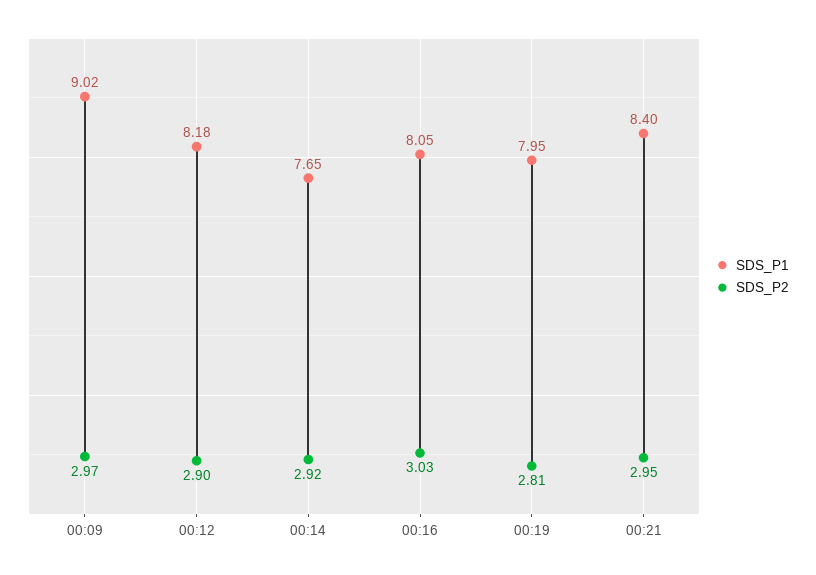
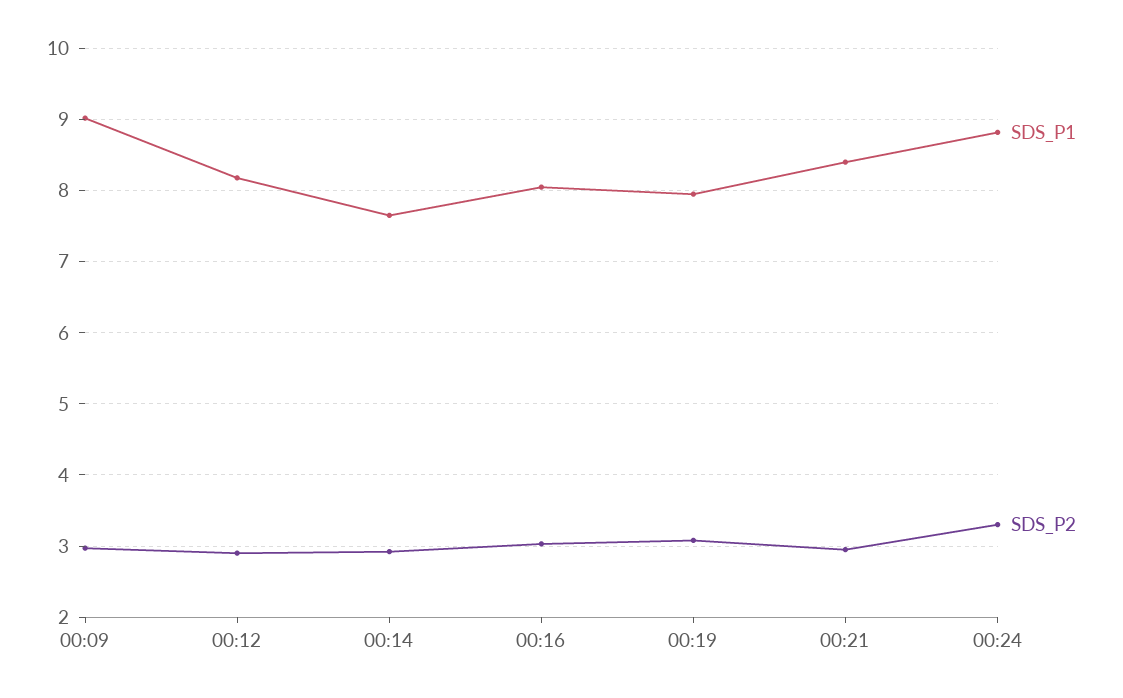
SDS_P2, 00:19: 2.81 -> 3.1
SDS_P1, 00:24: none -> 8.8
SDS_P2, 00:24: none -> 3.3

